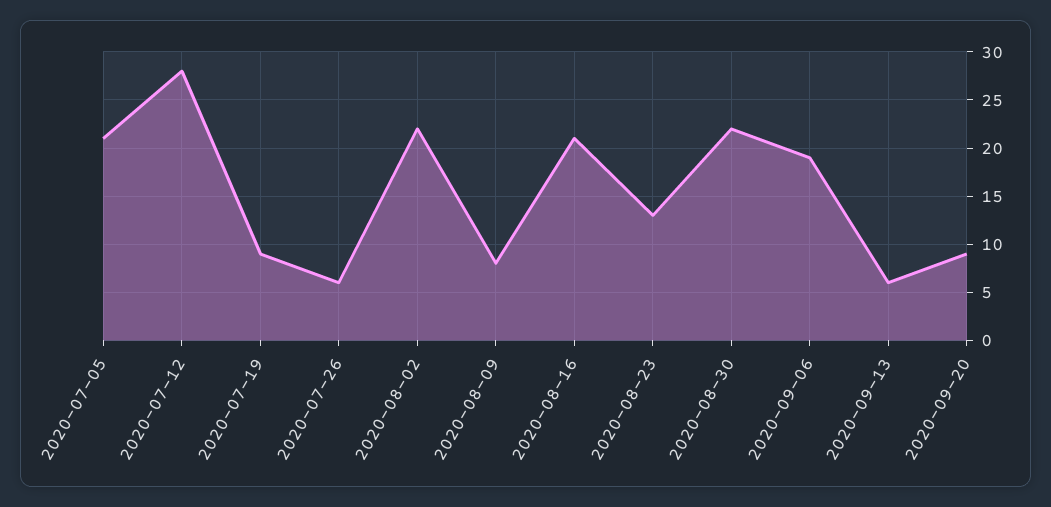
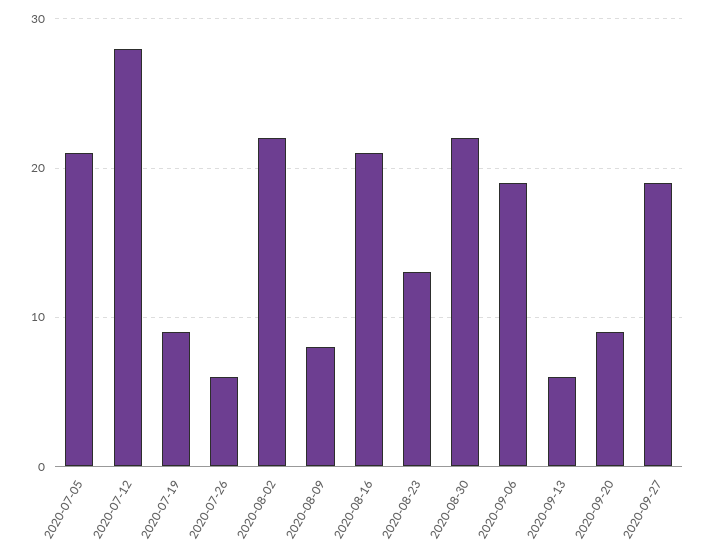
2020-09-27: none -> 19

